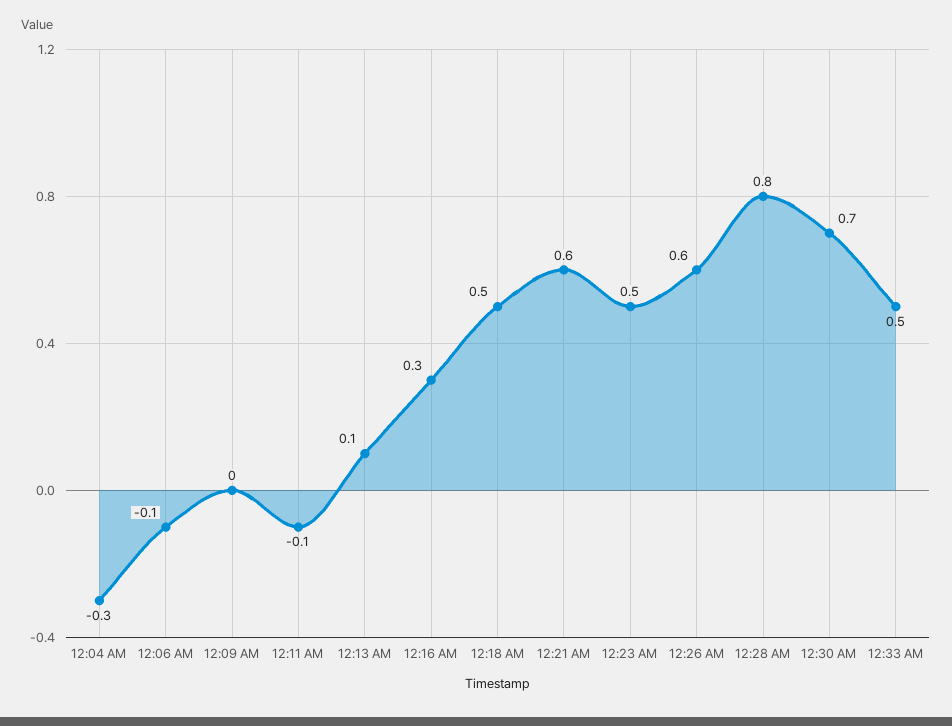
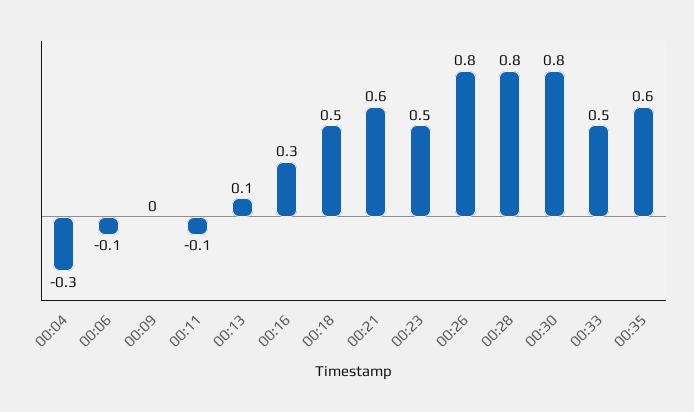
12:26 AM: 0.6 -> 0.8
12:30 AM: 0.7 -> 0.8
00:35: none -> 0.6

